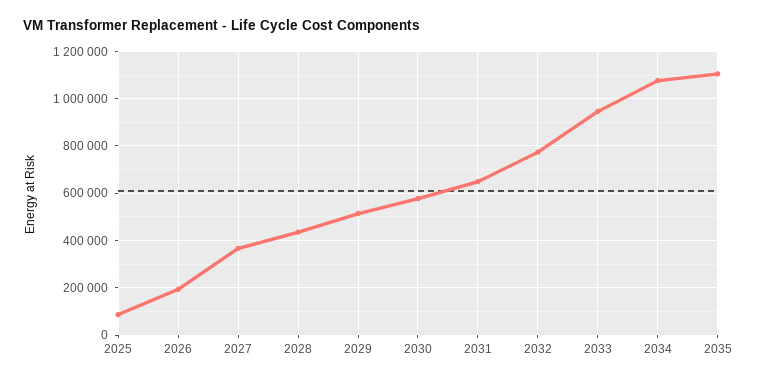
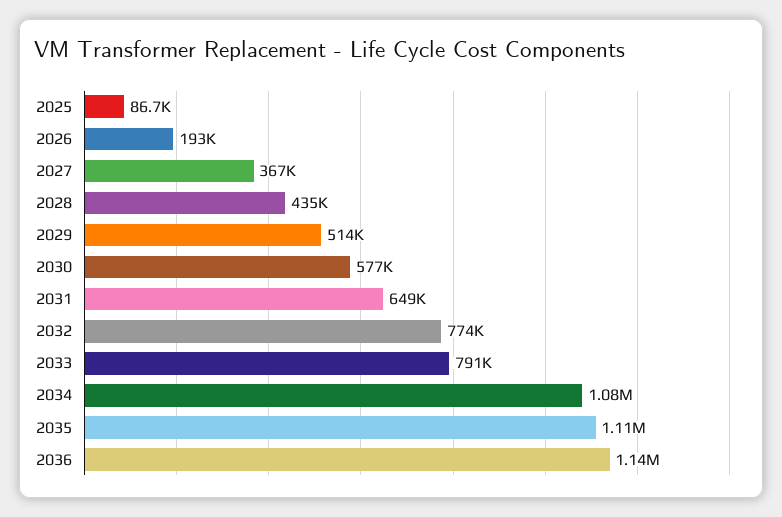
2033: 950000 -> 791000
2036: none -> 1140000

